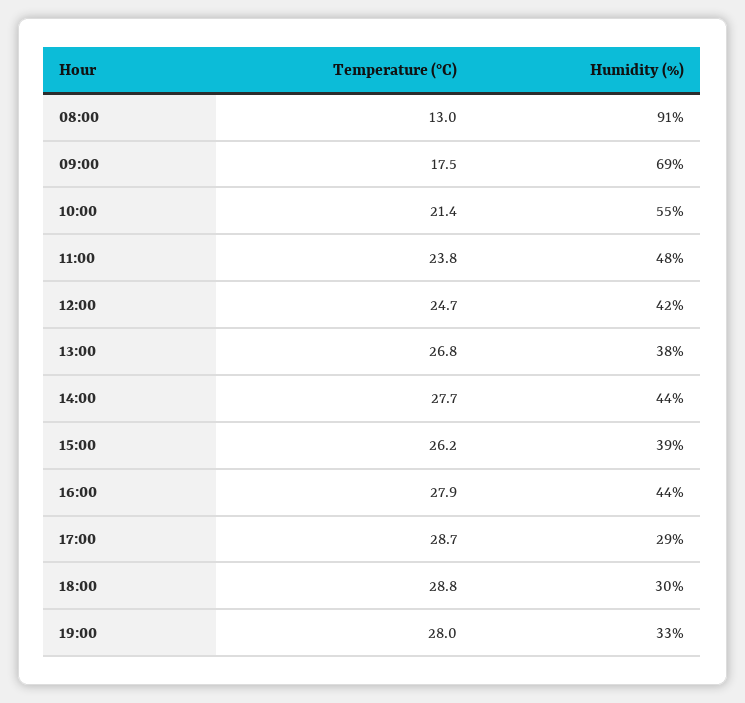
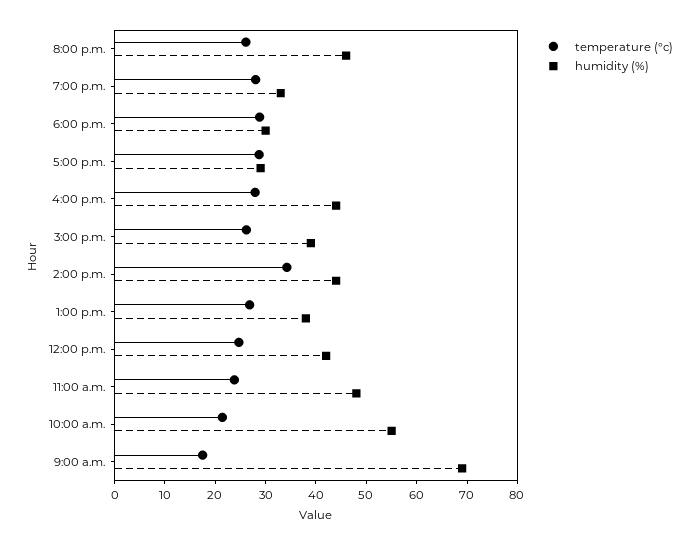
Temperature (°C), 08:00: 13 -> none
Humidity (%), 08:00: 91 -> none
Temperature (°C), 14:00: 27.7 -> 34
Temperature (°C), 8:00 p.m.: none -> 26
Humidity (%), 8:00 p.m.: none -> 46

